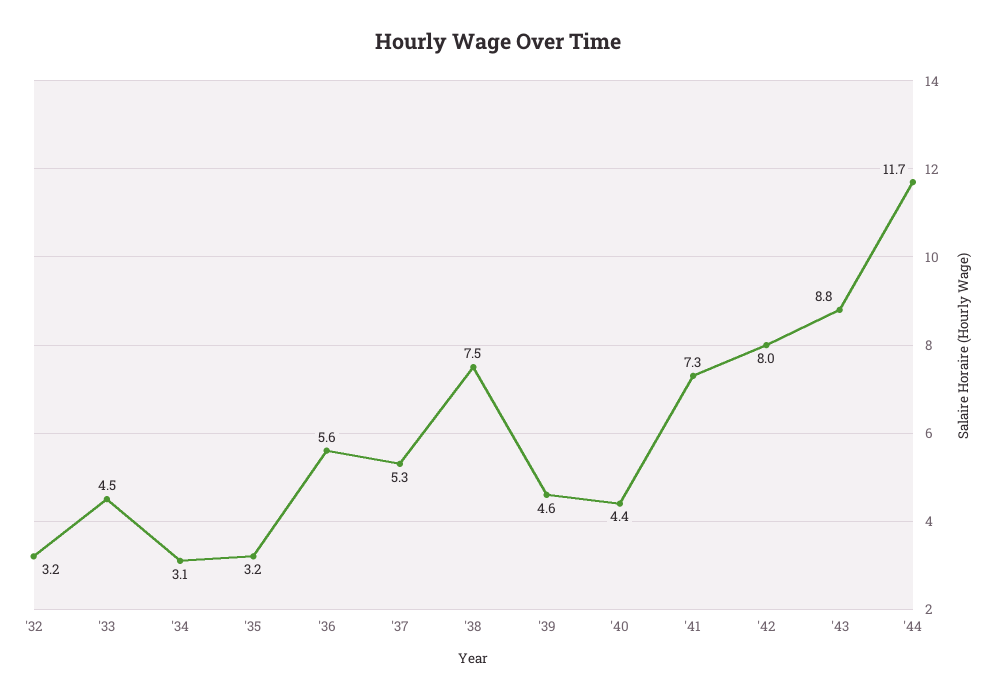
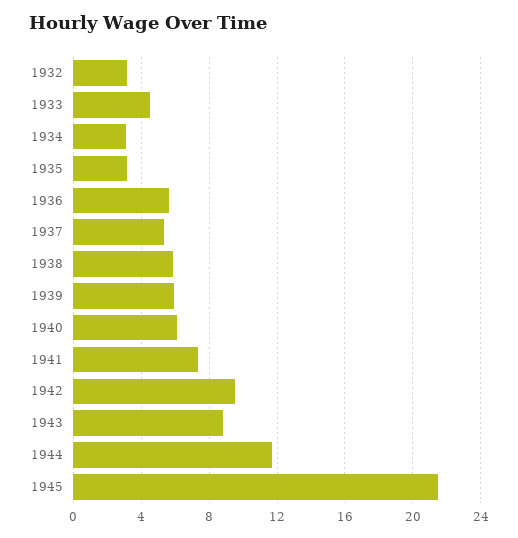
'38: 7.5 -> 6
'39: 4.6 -> 6
'40: 4.4 -> 6
'42: 8 -> 9.5
1945: none -> 21.5

